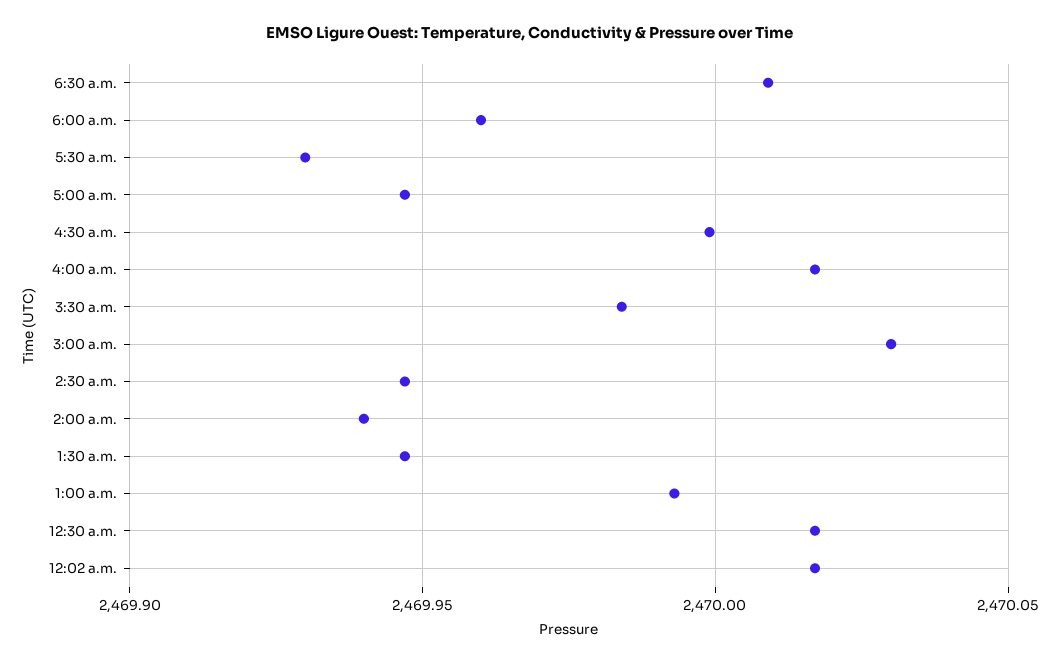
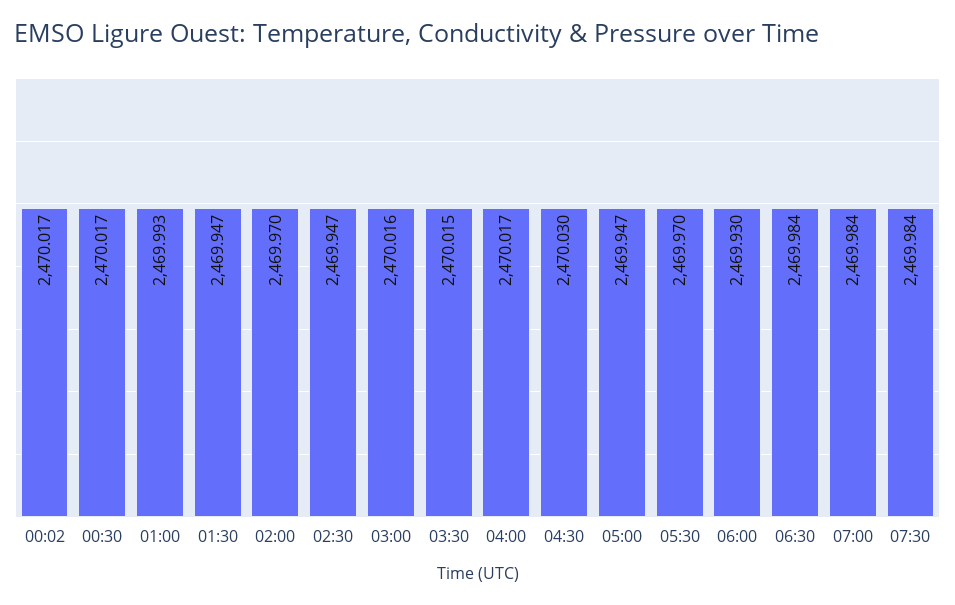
6:30 a.m.: 2470.01 -> 2469.984
6:00 a.m.: 2469.96 -> 2469.93
5:30 a.m.: 2469.93 -> 2469.97
4:30 a.m.: 2470 -> 2470.03
3:30 a.m.: 2469.985 -> 2470.015
3:00 a.m.: 2470.03 -> 2470.016
2:00 a.m.: 2469.94 -> 2469.97
07:00: none -> 2469.984
07:30: none -> 2469.984

